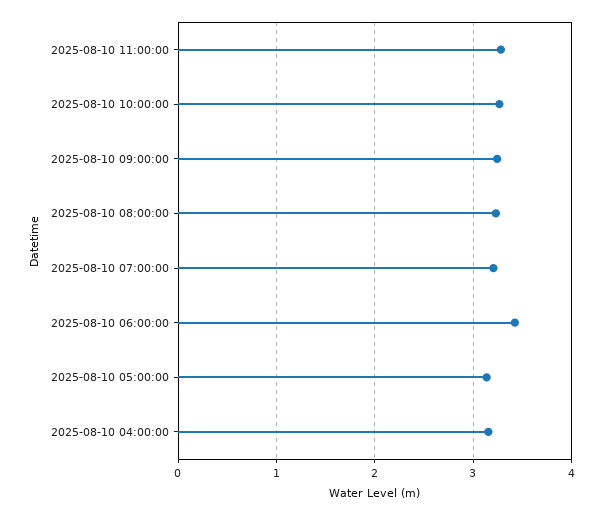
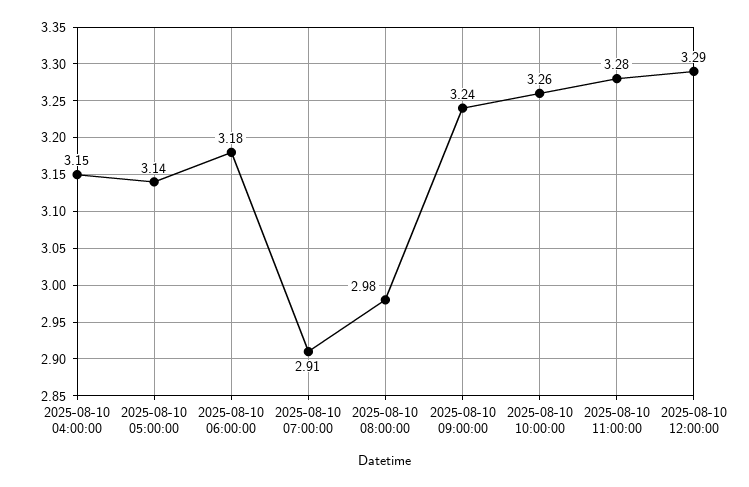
2025-08-10 08:00:00: 3.2 -> 2.98
2025-08-10 07:00:00: 3.2 -> 2.91
2025-08-10 06:00:00: 3.4 -> 3.18
2025-08-10 12:00:00: none -> 3.29

